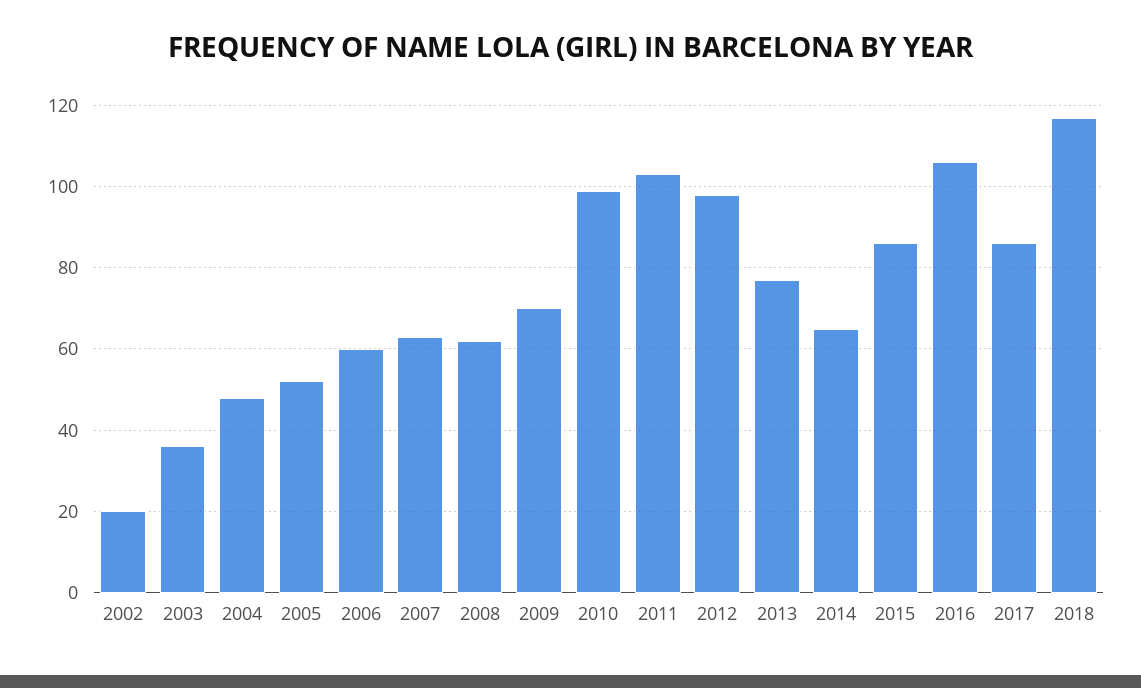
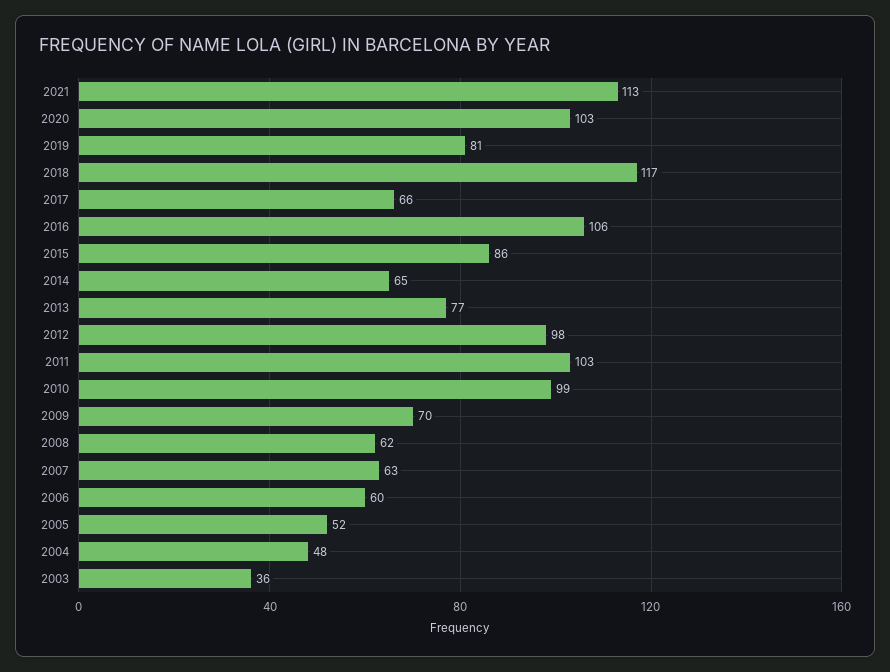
2002: 20 -> none
2017: 85 -> 66
2021: none -> 113
2020: none -> 103
2019: none -> 81

